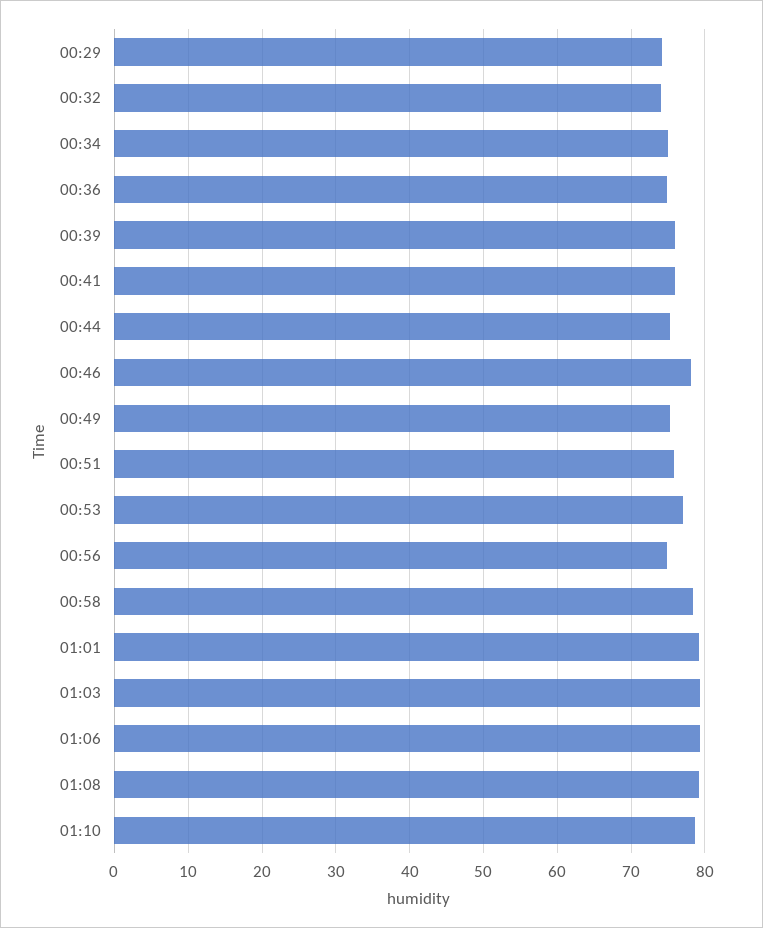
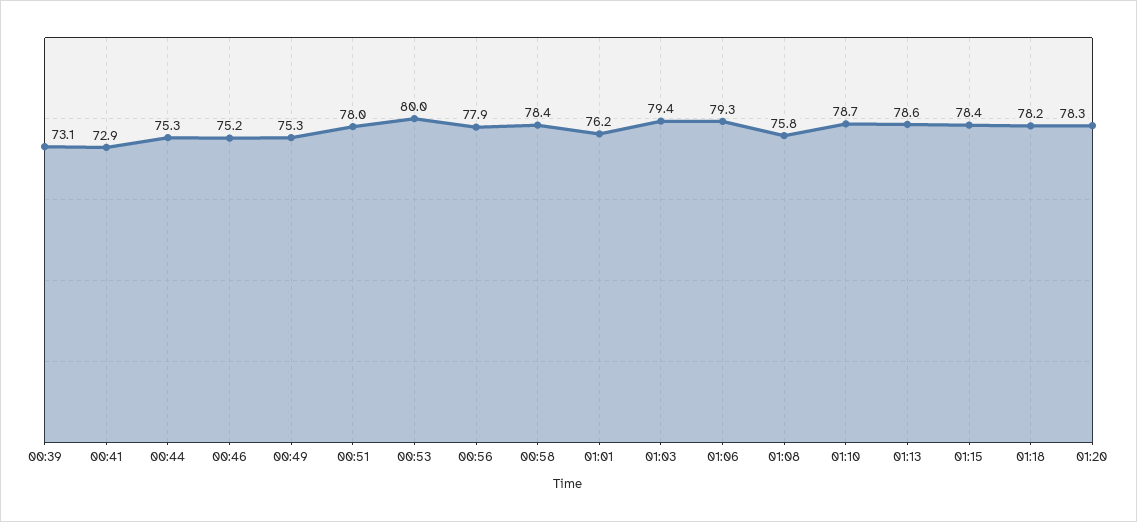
00:29: 74 -> none
00:32: 74 -> none
00:34: 75 -> none
00:36: 75 -> none
00:39: 76 -> 73.1
00:41: 76 -> 72.9
00:46: 78 -> 75.2
00:51: 76 -> 78
00:53: 77 -> 80
00:56: 75 -> 77.9
01:01: 79 -> 76.2
01:08: 79 -> 75.8
01:13: none -> 78.6
01:15: none -> 78.4
01:18: none -> 78.2
01:20: none -> 78.3

